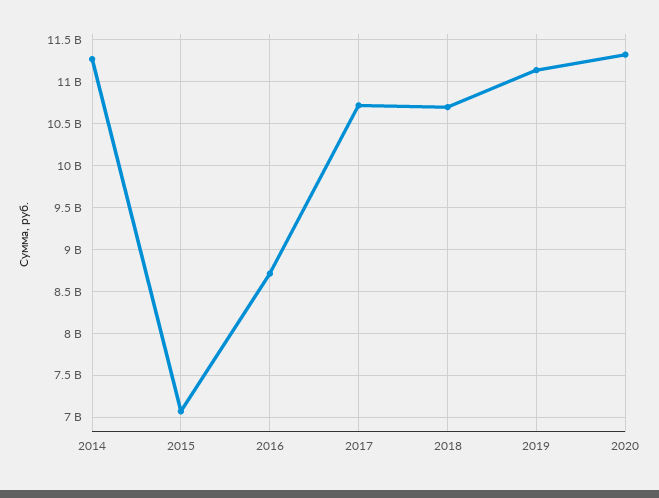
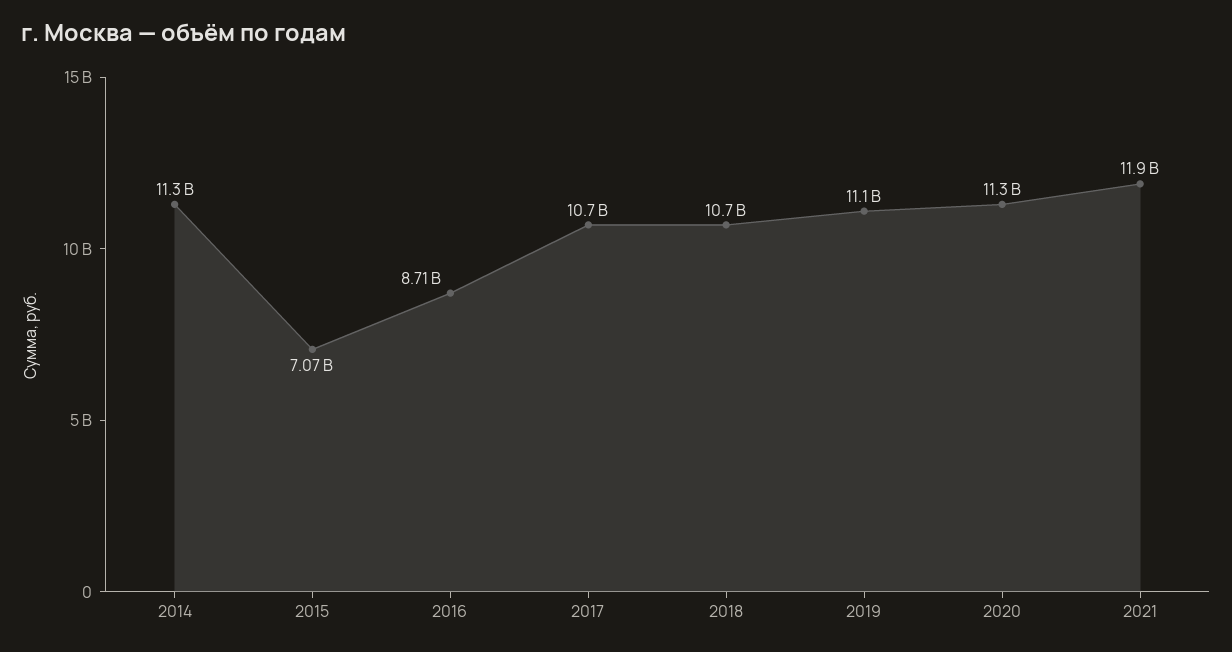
2021: none -> 11900000000

